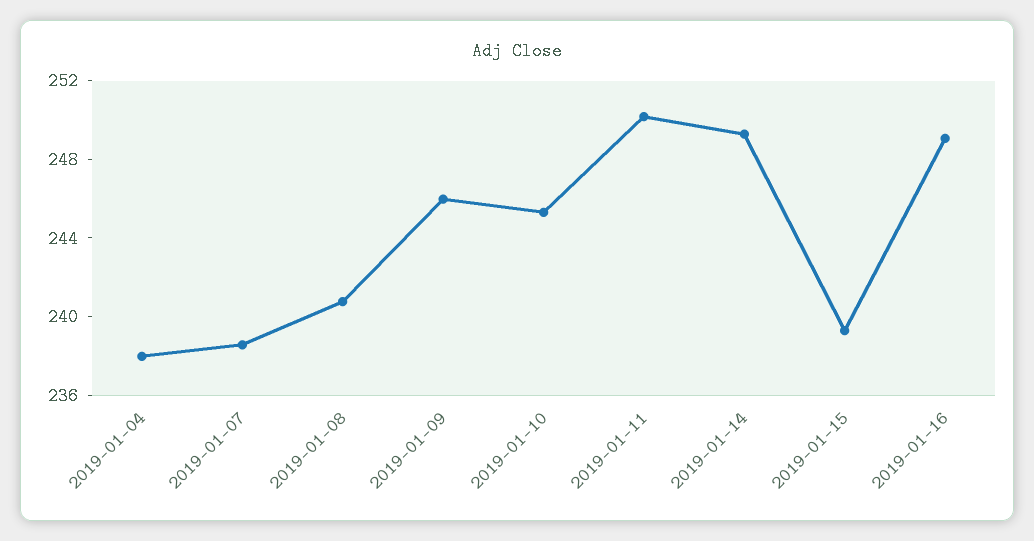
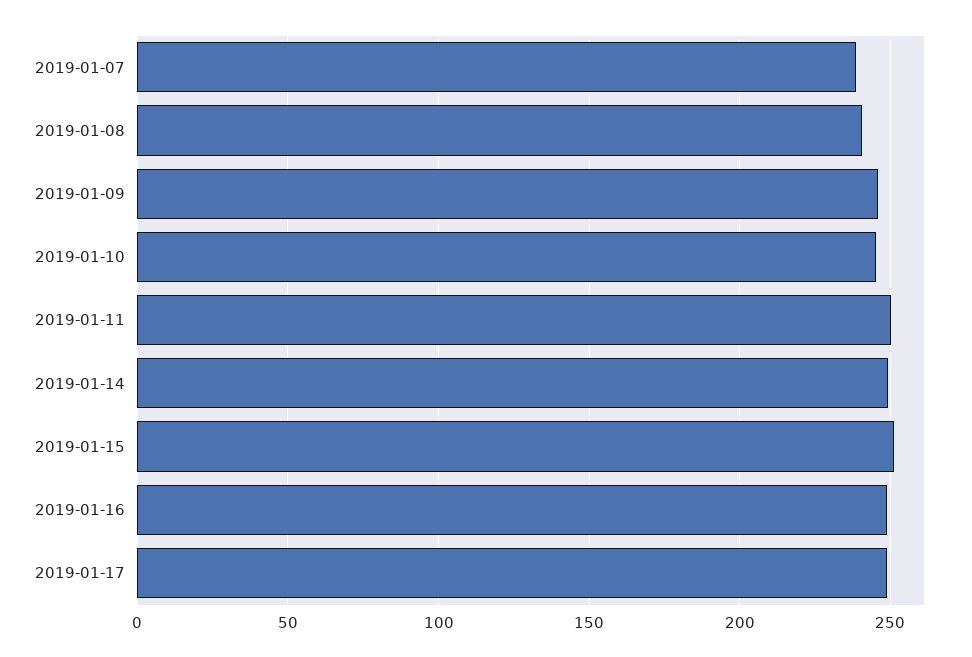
2019-01-04: 238 -> none
2019-01-15: 239 -> 250
2019-01-17: none -> 250

